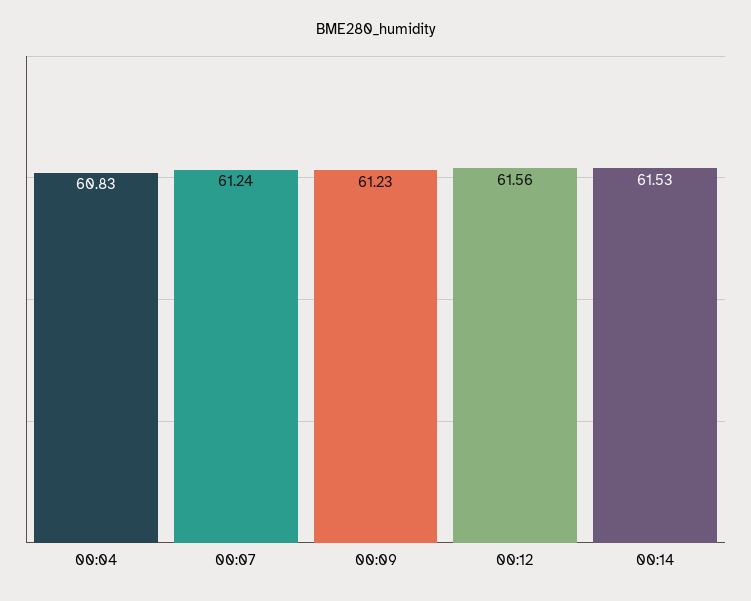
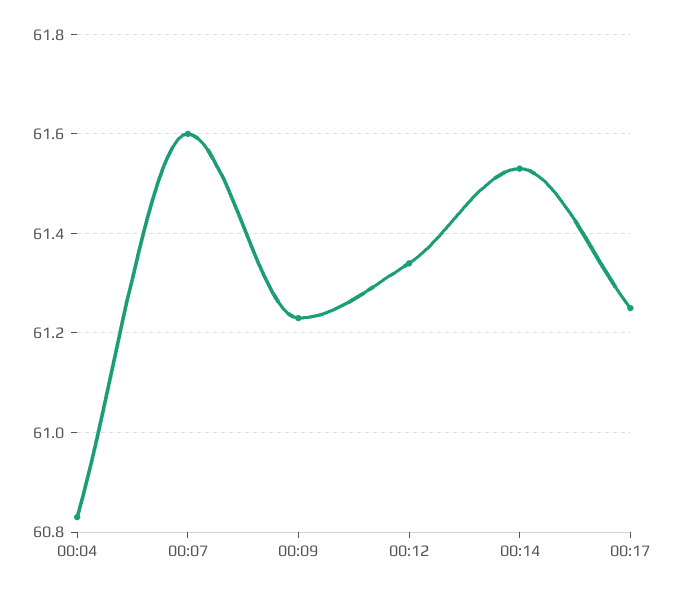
00:07: 61.24 -> 61.6
00:12: 61.56 -> 61.35
00:17: none -> 61.25

